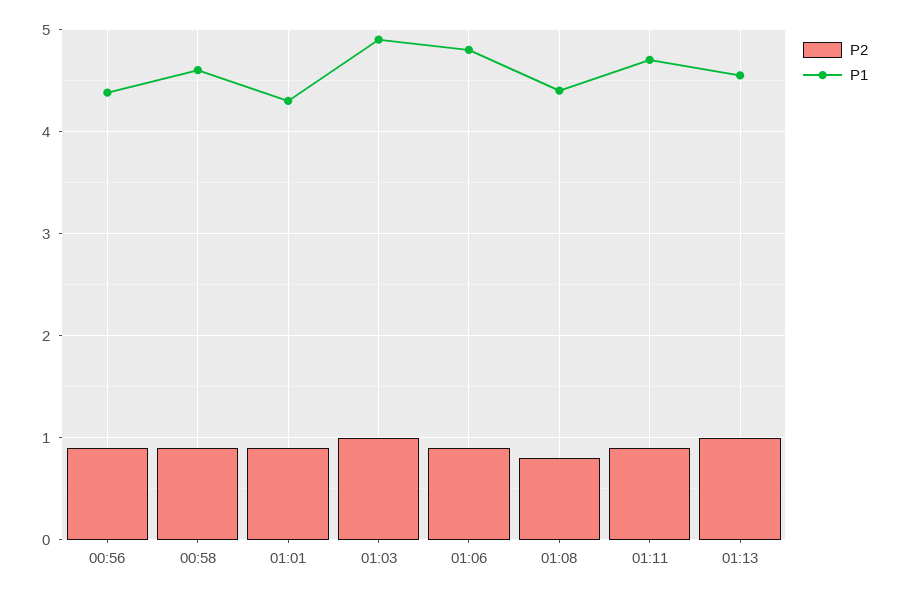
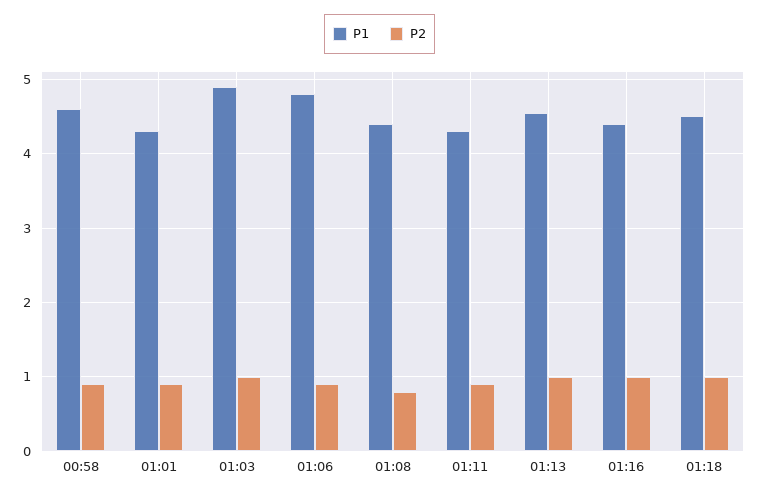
P2, 00:56: 0.9 -> none
P1, 00:56: 4.4 -> none
P1, 01:11: 4.7 -> 4.3
P1, 01:16: none -> 4.4
P2, 01:16: none -> 1
P1, 01:18: none -> 4.5
P2, 01:18: none -> 1

